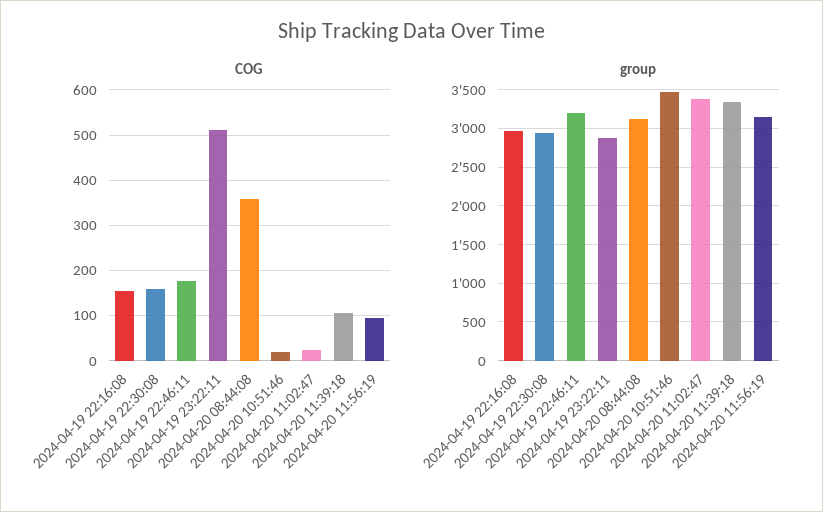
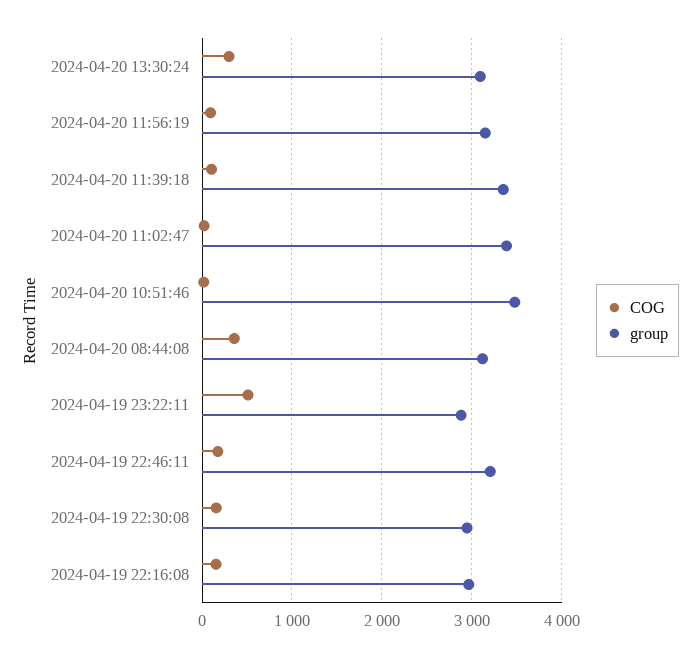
COG, 2024-04-20 13:30:24: none -> 300
group, 2024-04-20 13:30:24: none -> 3100

